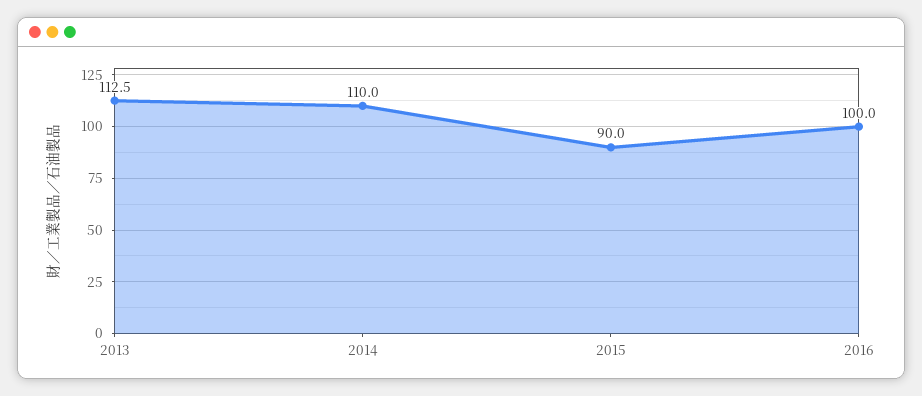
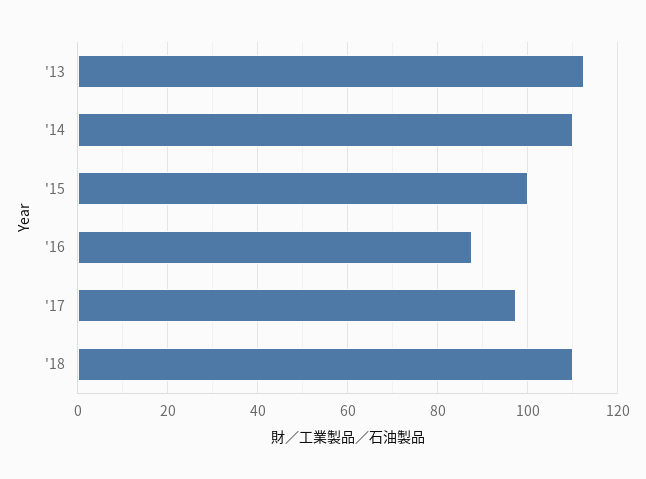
2015: 90 -> 100
2016: 100 -> 88
'17: none -> 98
'18: none -> 110

